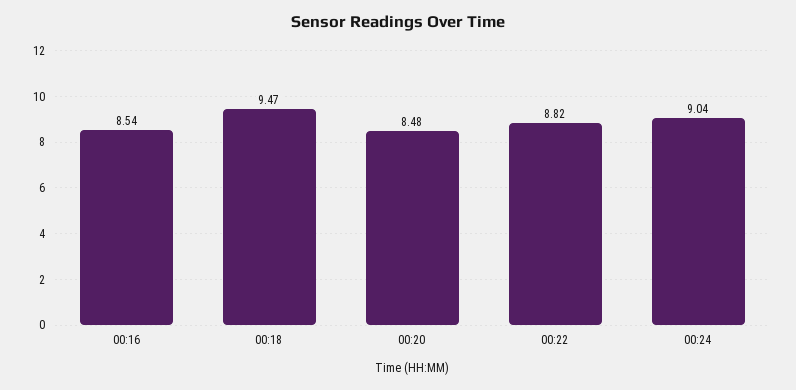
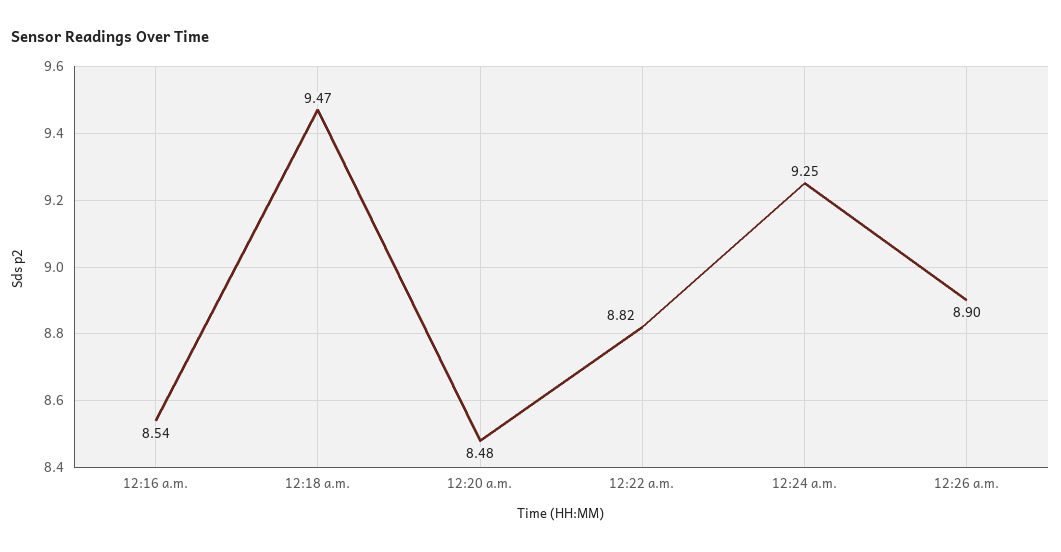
00:24: 9.04 -> 9.25
12:26 a.m.: none -> 8.9

